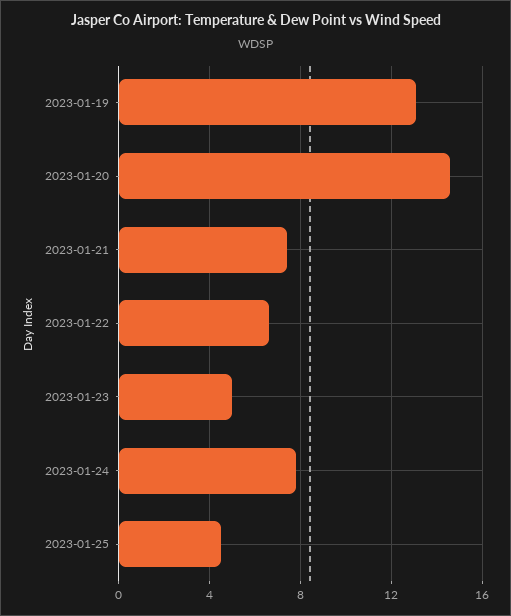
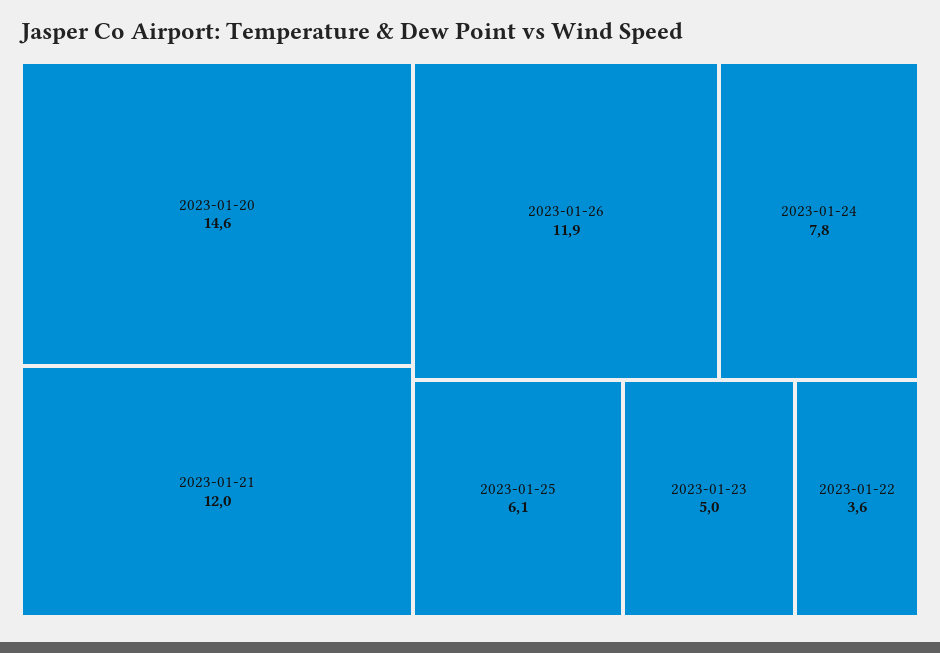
2023-01-19: 13 -> none
2023-01-21: 7.5 -> 12
2023-01-22: 6.5 -> 3.6
2023-01-25: 4.5 -> 6.1
2023-01-26: none -> 11.9

